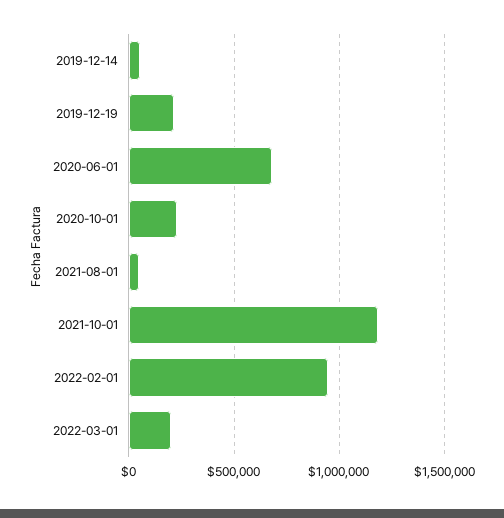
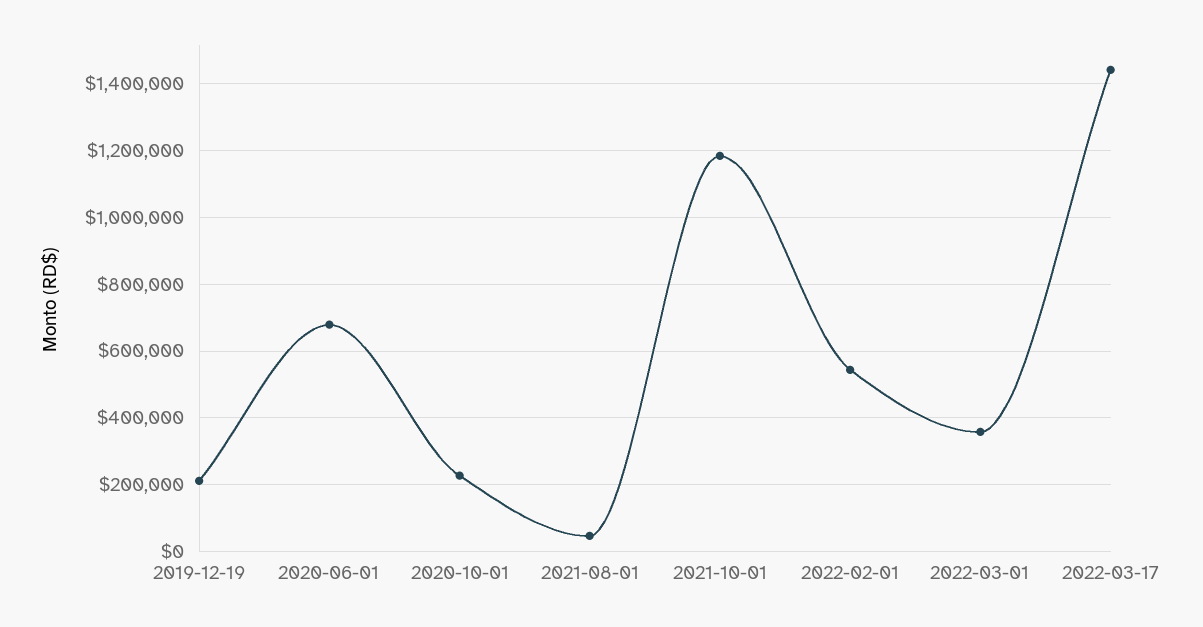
2019-12-14: 50000 -> none
2022-02-01: 950000 -> 540000
2022-03-01: 200000 -> 360000
2022-03-17: none -> 1440000

